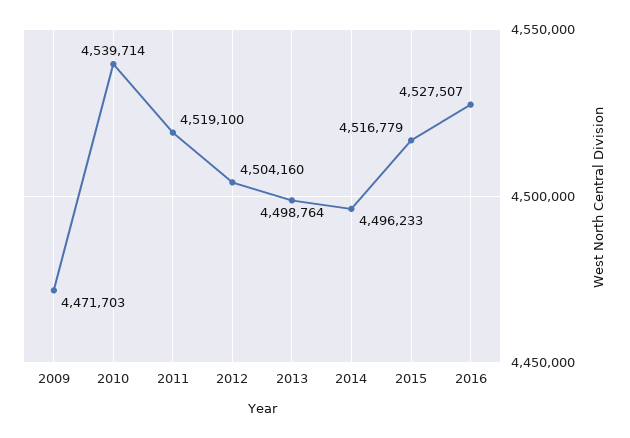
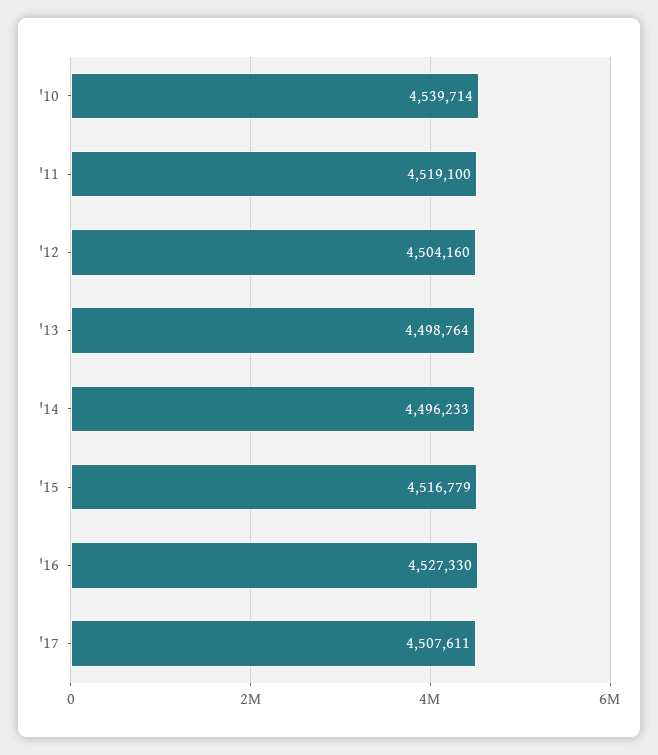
2009: 4471703 -> none
2016: 4527507 -> 4527330
'17: none -> 4507611

